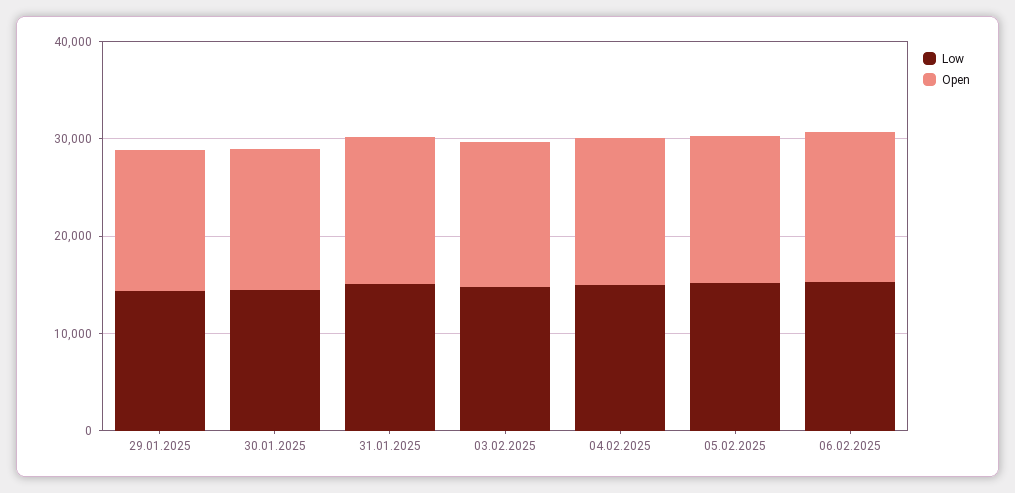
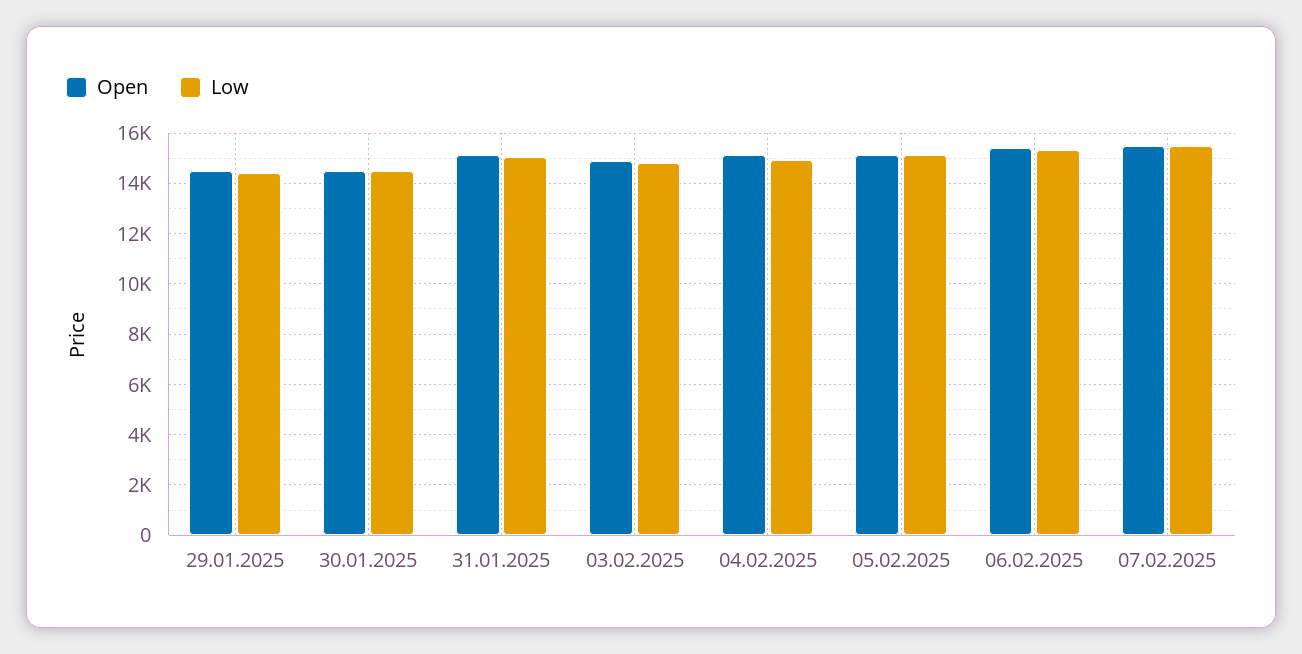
Open, 07.02.2025: none -> 15500
Low, 07.02.2025: none -> 15500

